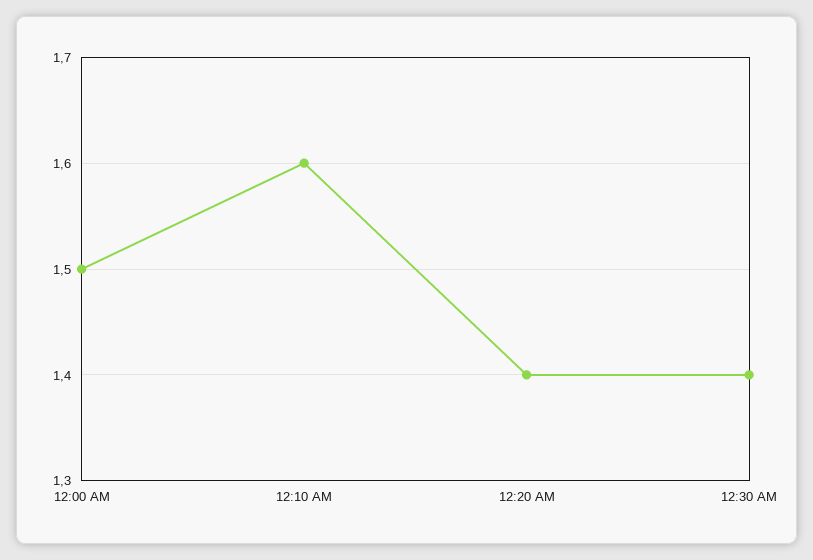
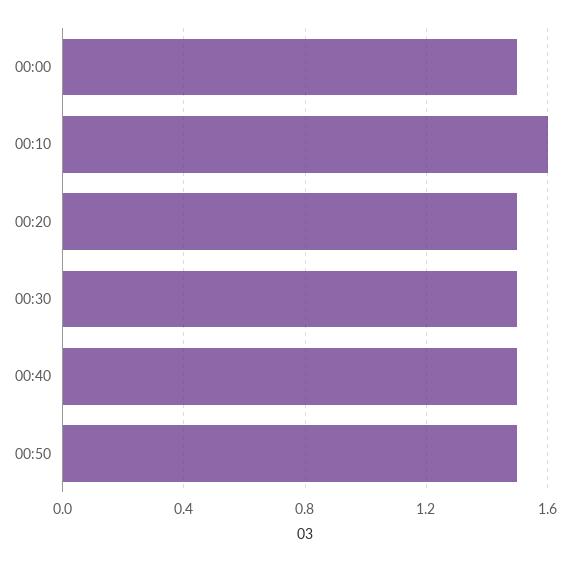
12:20 AM: 1.4 -> 1.5
12:30 AM: 1.4 -> 1.5
00:40: none -> 1.5
00:50: none -> 1.5

